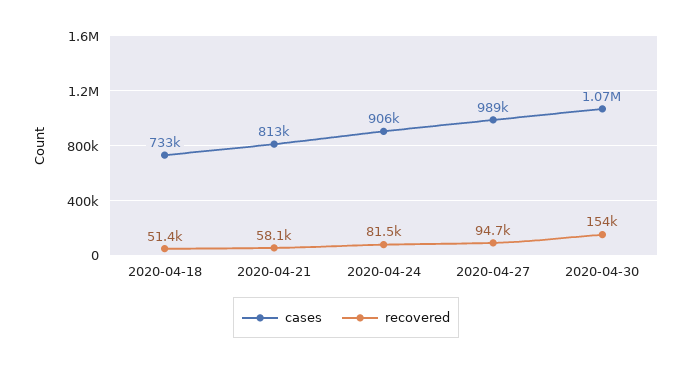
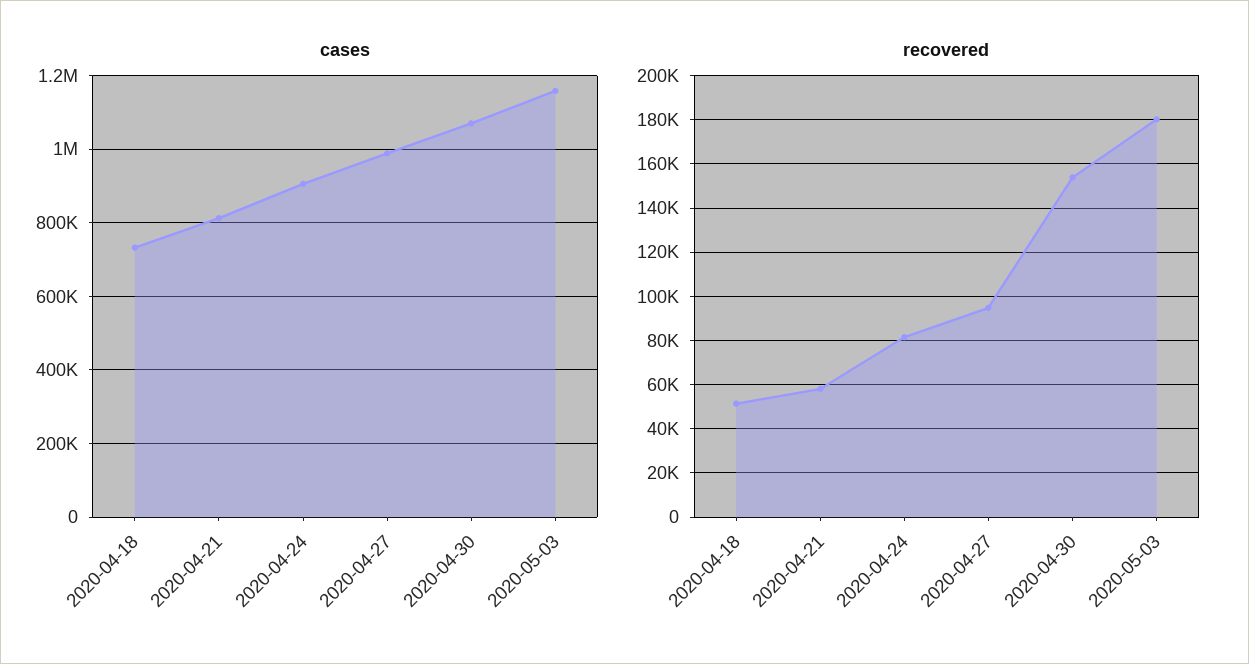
cases, 2020-05-03: none -> 1160000
recovered, 2020-05-03: none -> 180000

